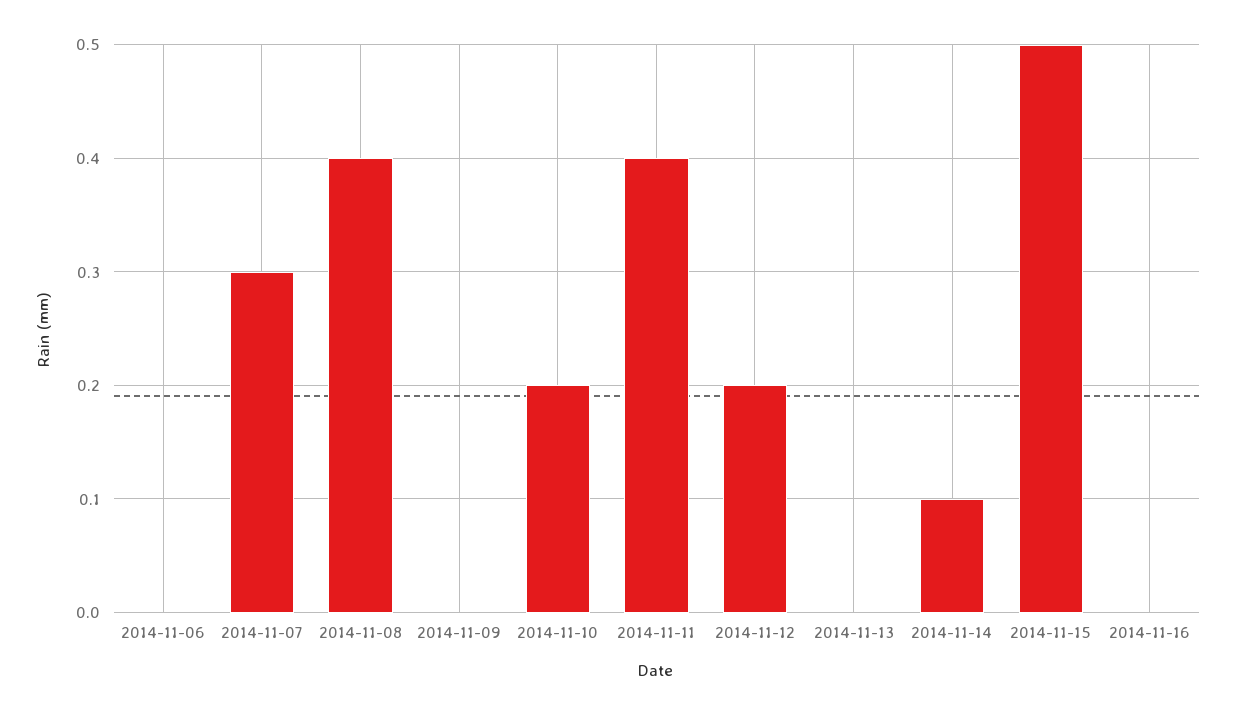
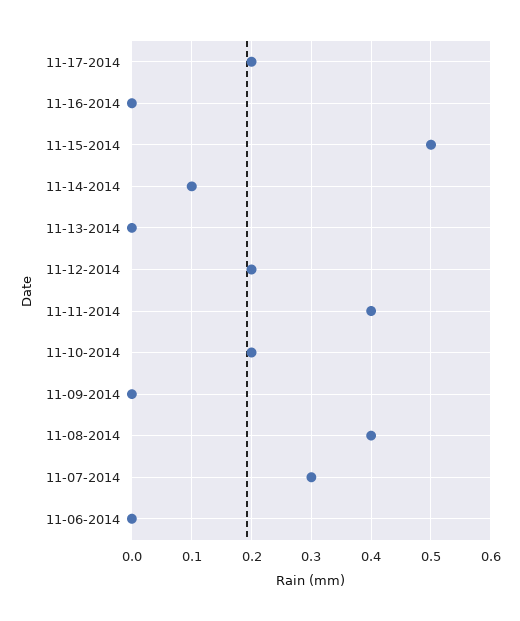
11-17-2014: none -> 0.2

